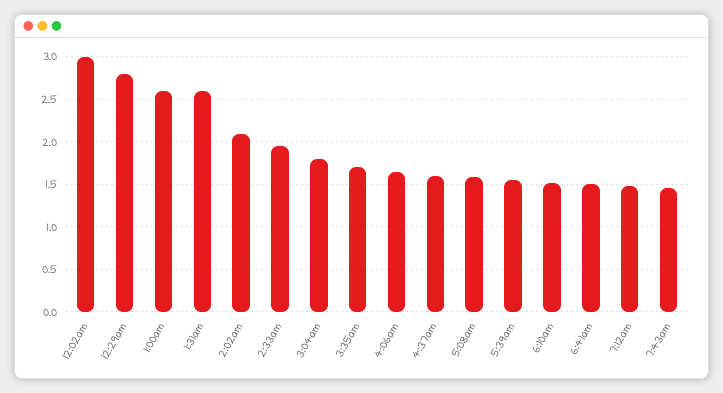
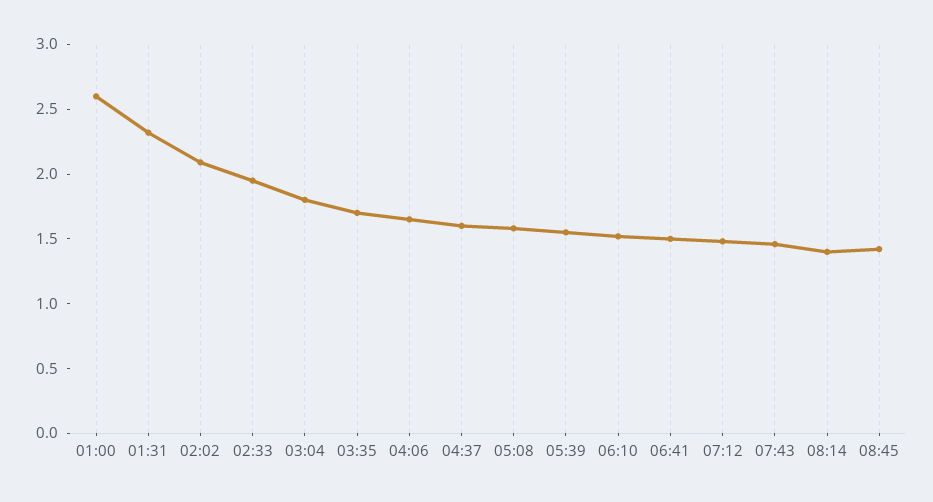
12:02am: 3 -> none
12:29am: 2.8 -> none
1:31am: 2.6 -> 2.3
08:14: none -> 1.4
08:45: none -> 1.4

